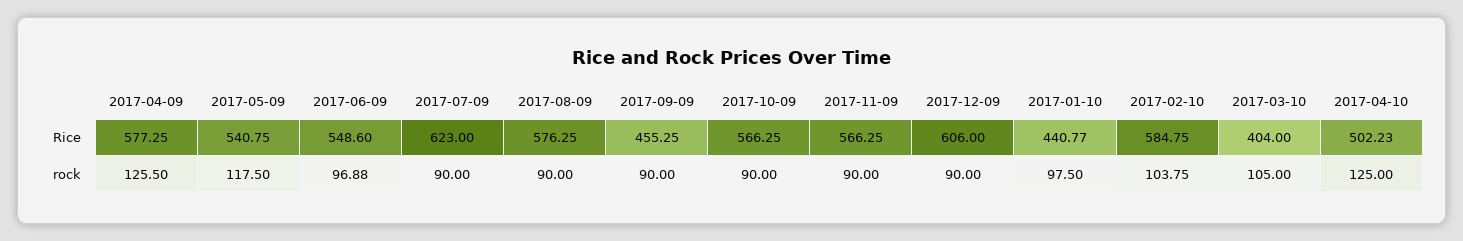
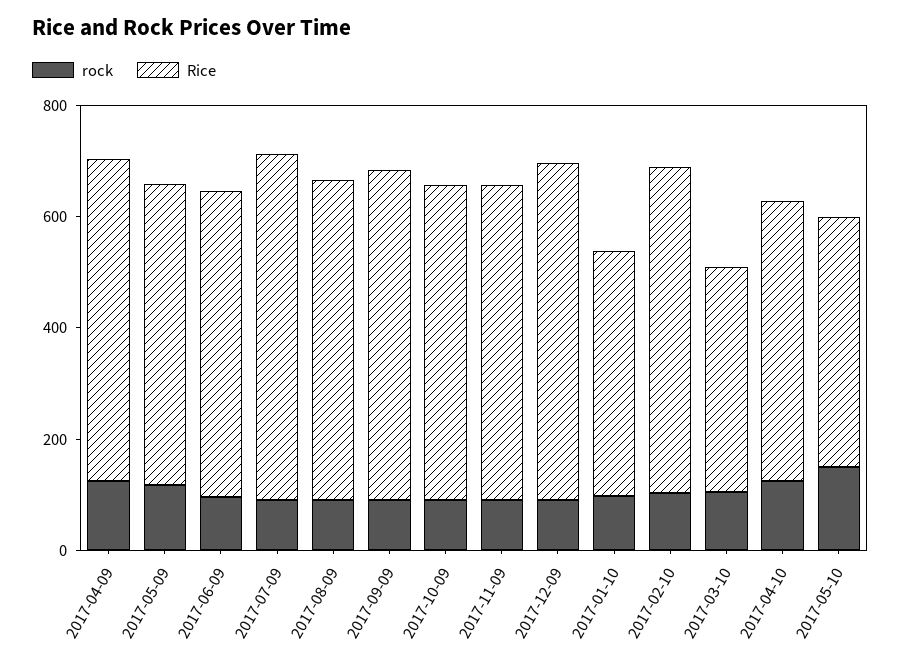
Rice, 2017-09-09: 455.25 -> 600
rock, 2017-05-10: none -> 150
Rice, 2017-05-10: none -> 450

